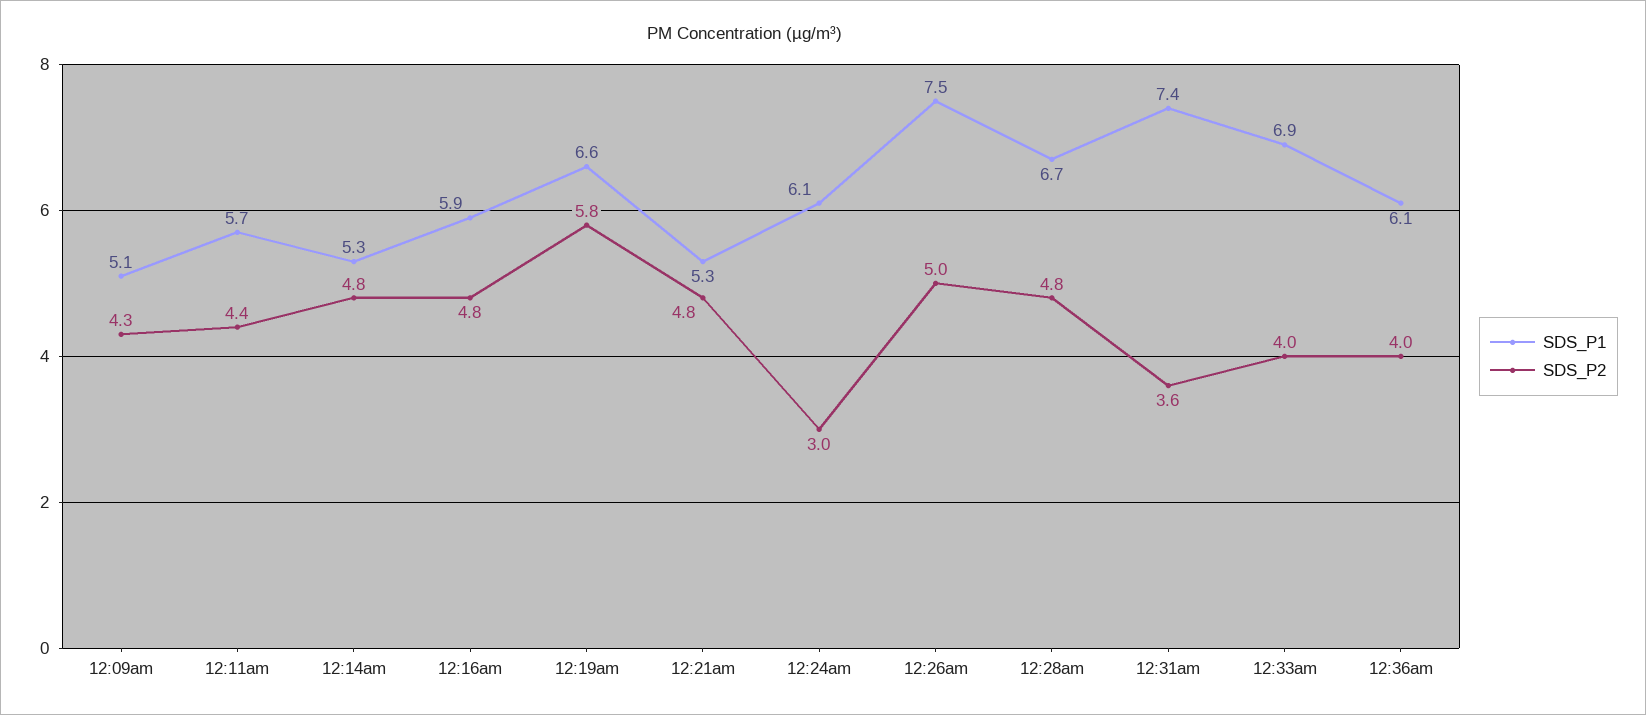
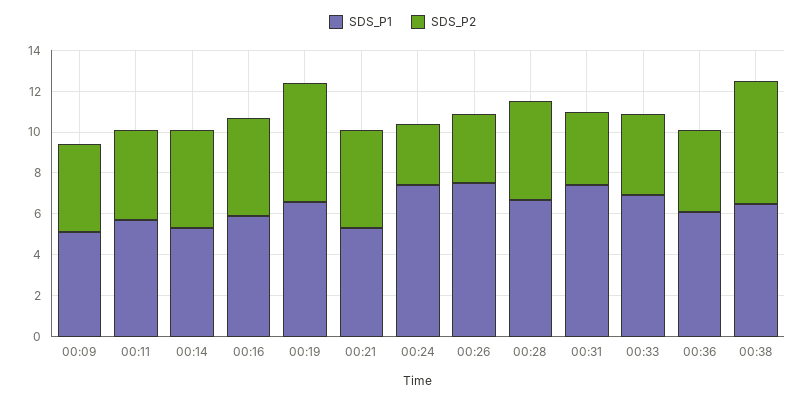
SDS_P1, 12:24am: 6.1 -> 7.5
SDS_P2, 12:26am: 5 -> 3.5
SDS_P1, 00:38: none -> 6.5
SDS_P2, 00:38: none -> 6

